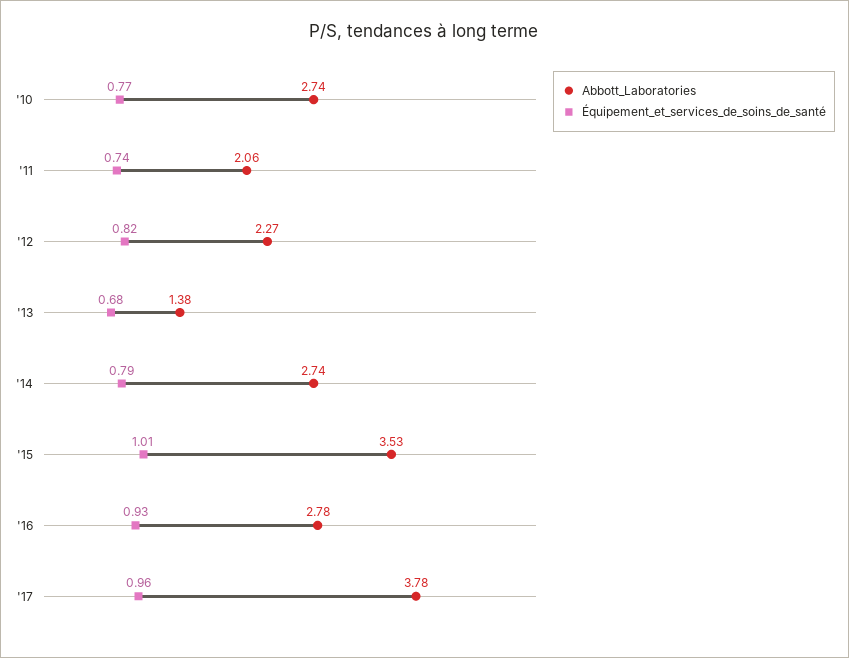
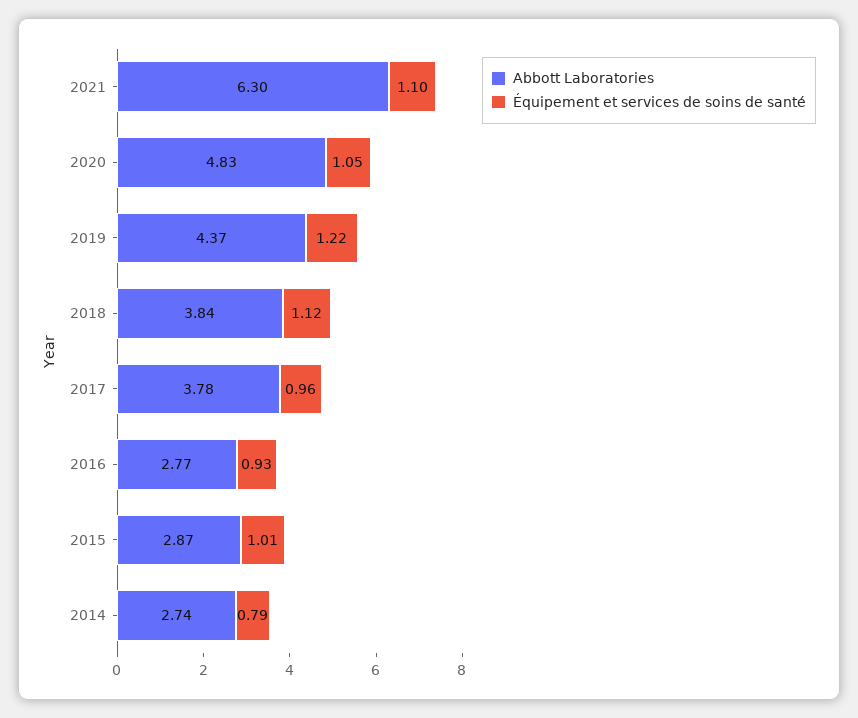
Abbott_Laboratories, '10: 2.74 -> none
Équipement_et_services_de_soins_de_santé, '10: 0.77 -> none
Abbott_Laboratories, '11: 2.06 -> none
Équipement_et_services_de_soins_de_santé, '11: 0.74 -> none
Abbott_Laboratories, '12: 2.27 -> none
Équipement_et_services_de_soins_de_santé, '12: 0.82 -> none
Abbott_Laboratories, '13: 1.38 -> none
Équipement_et_services_de_soins_de_santé, '13: 0.68 -> none
Abbott_Laboratories, '15: 3.53 -> 2.87
Abbott_Laboratories, '16: 2.78 -> 2.77
Abbott_Laboratories, 2021: none -> 6.3
Équipement_et_services_de_soins_de_santé, 2021: none -> 1.1
Abbott_Laboratories, 2020: none -> 4.83
Équipement_et_services_de_soins_de_santé, 2020: none -> 1.05
Abbott_Laboratories, 2019: none -> 4.37
Équipement_et_services_de_soins_de_santé, 2019: none -> 1.22
Abbott_Laboratories, 2018: none -> 3.84
Équipement_et_services_de_soins_de_santé, 2018: none -> 1.12

